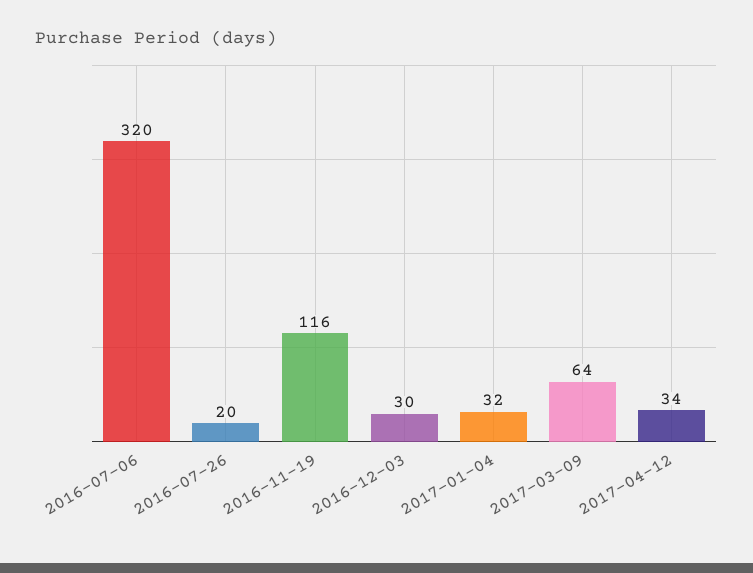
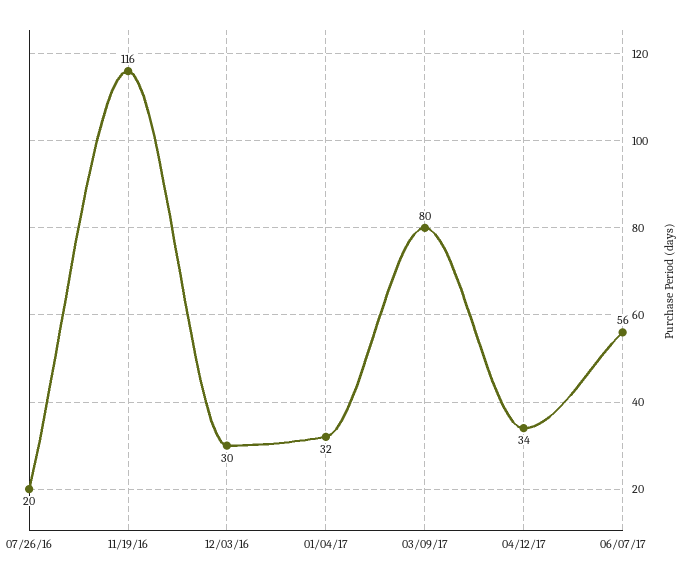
2016-07-06: 320 -> none
2017-03-09: 64 -> 80
06/07/17: none -> 56

